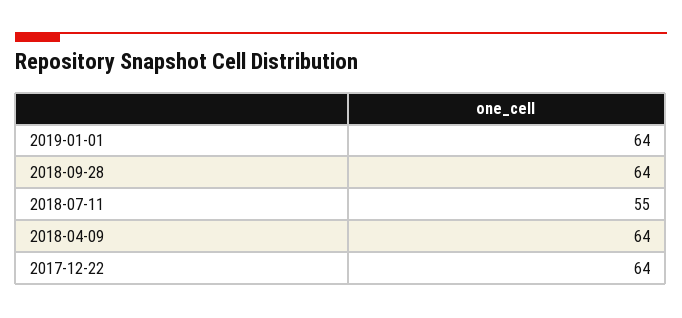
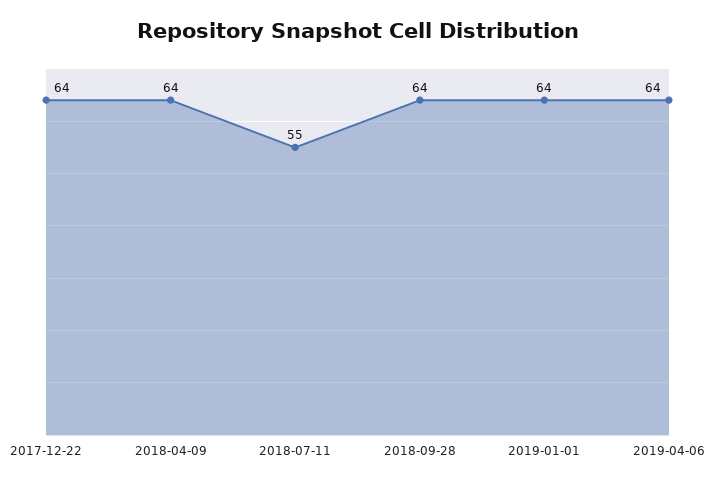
2019-04-06: none -> 64

